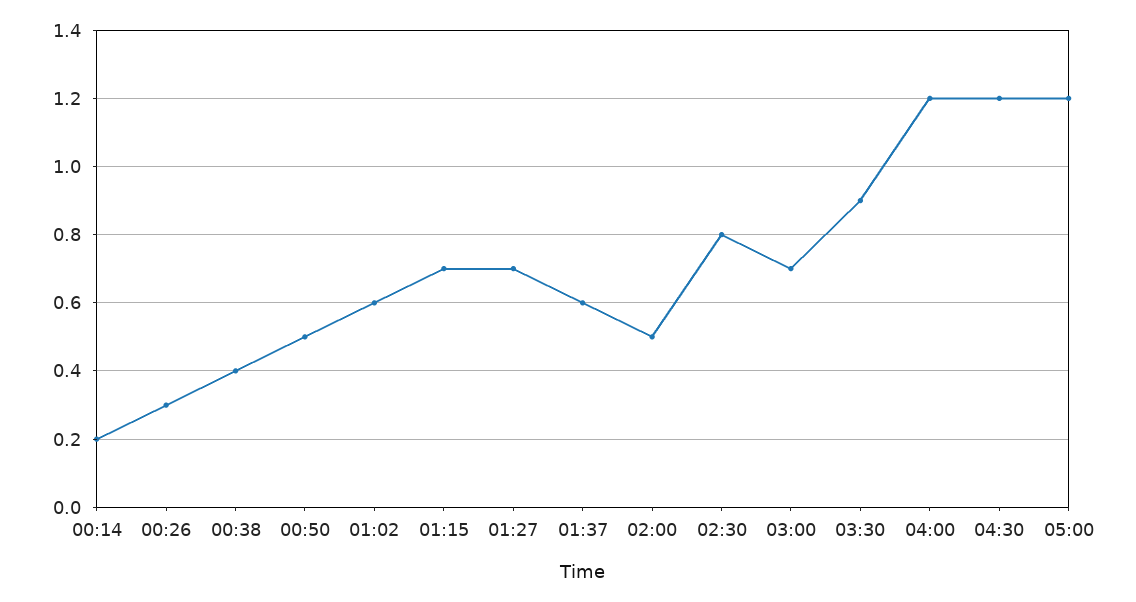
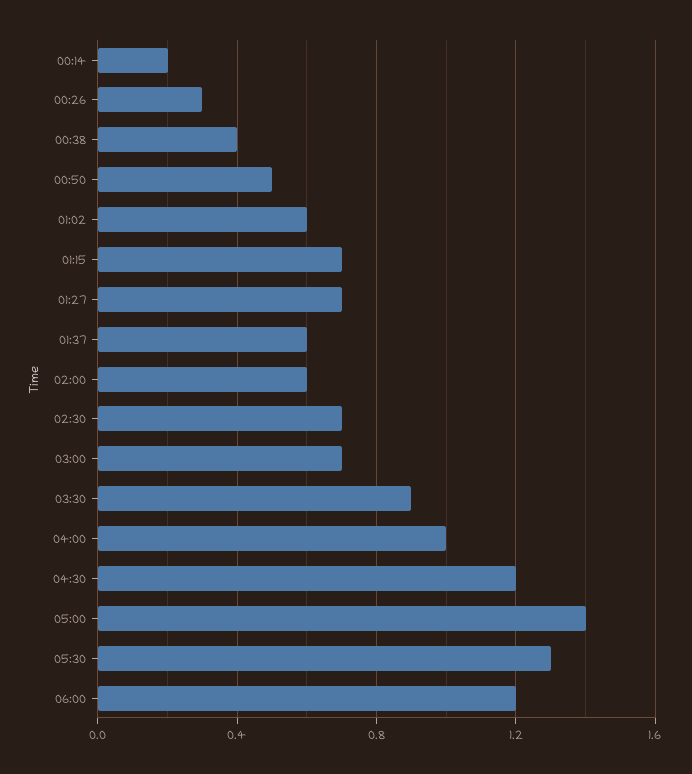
02:00: 0.5 -> 0.6
02:30: 0.8 -> 0.7
04:00: 1.2 -> 1
05:00: 1.2 -> 1.4
05:30: none -> 1.3
06:00: none -> 1.2

